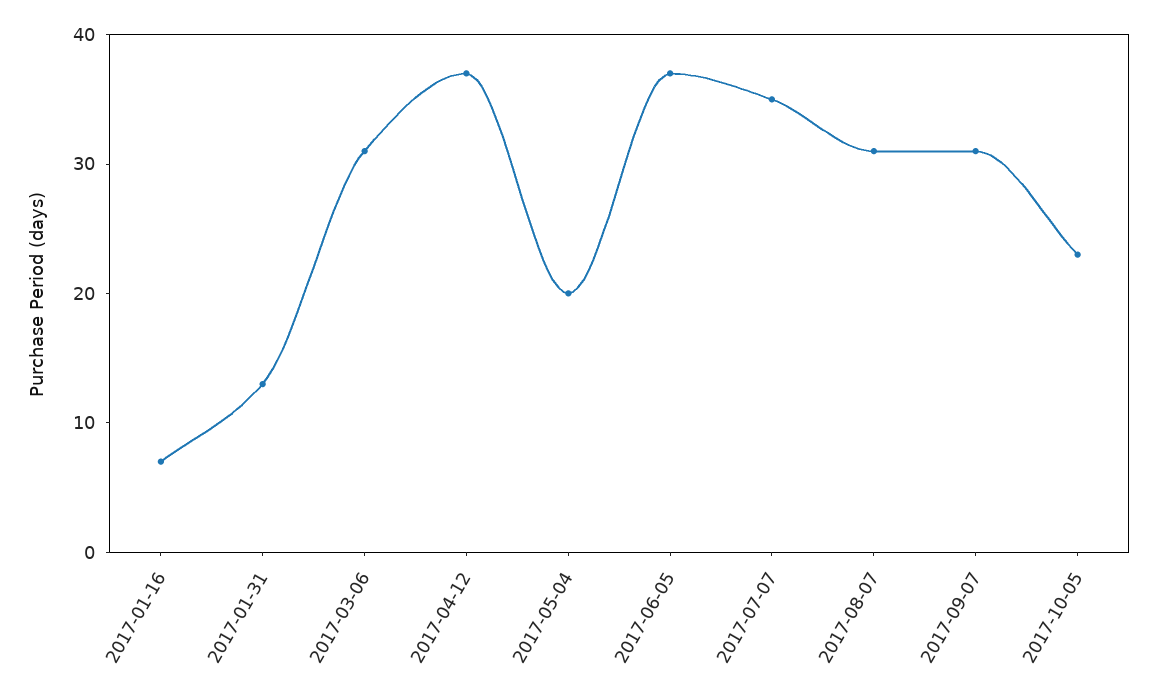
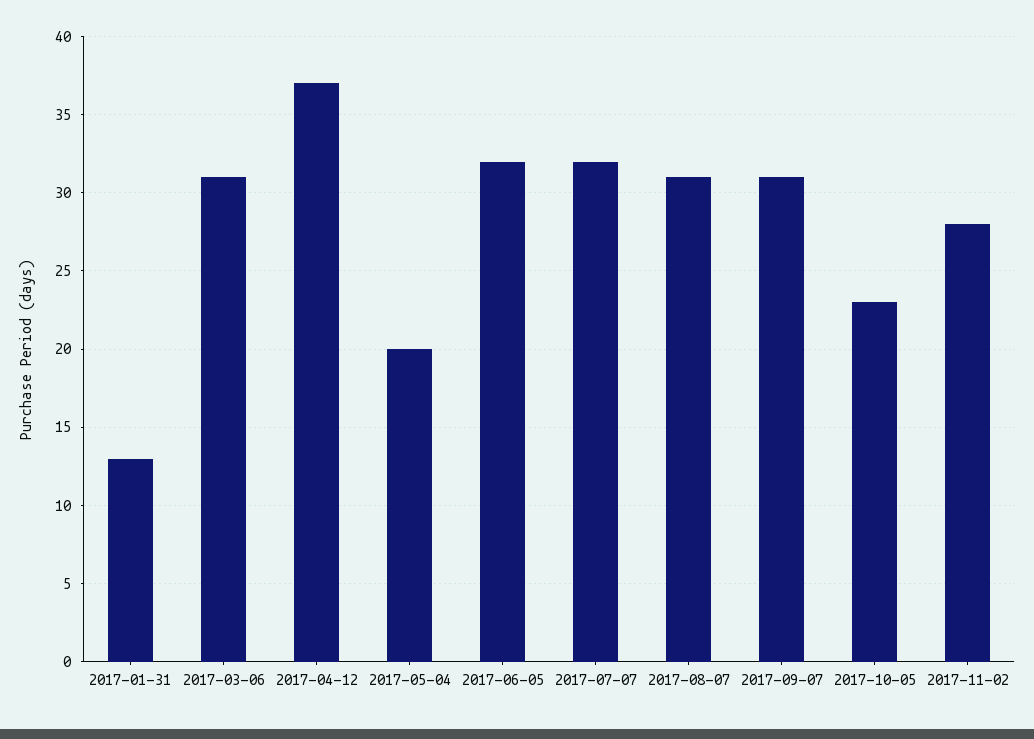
2017-01-16: 7 -> none
2017-06-05: 37 -> 32
2017-07-07: 35 -> 32
2017-11-02: none -> 28

